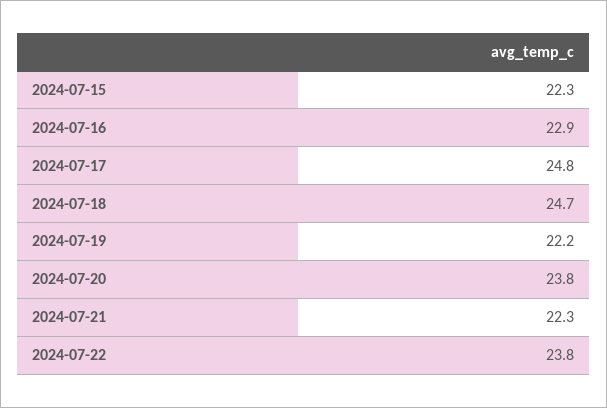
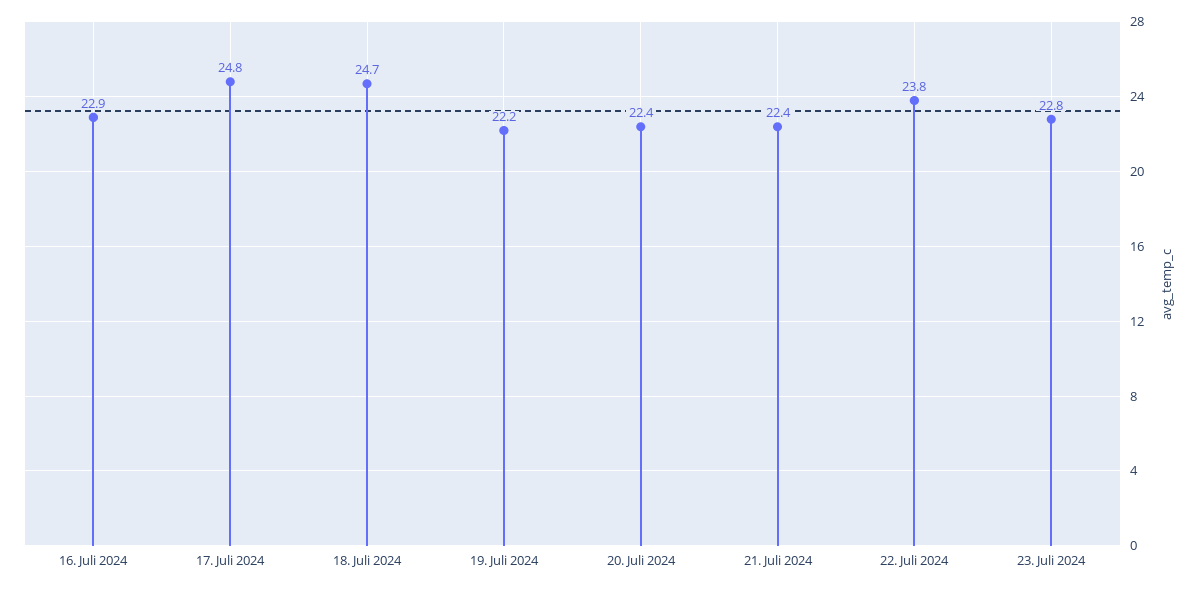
2024-07-15: 22.3 -> none
2024-07-20: 23.8 -> 22.4
2024-07-21: 22.3 -> 22.4
23. Juli 2024: none -> 22.8

